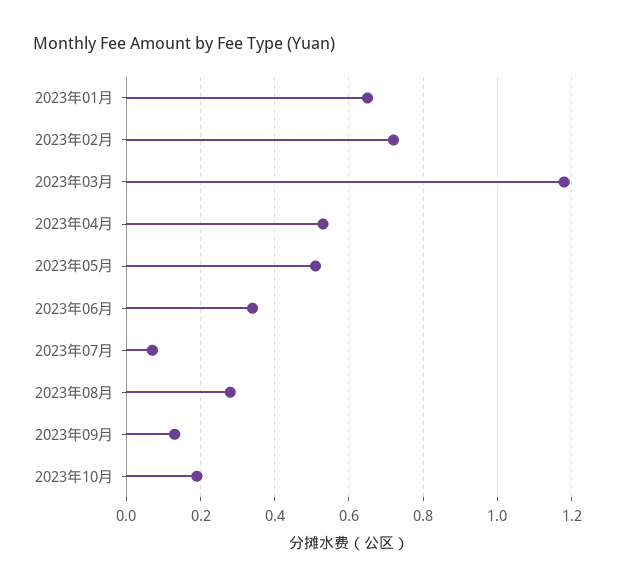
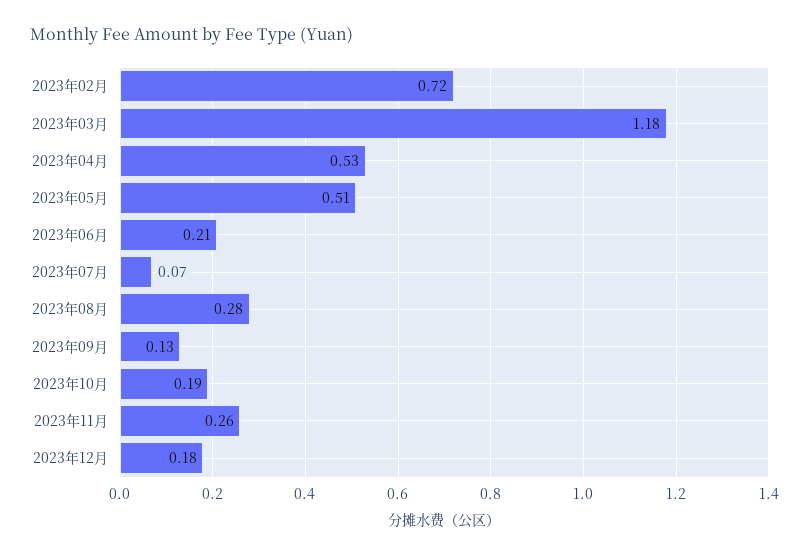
2023年01月: 0.65 -> none
2023年06月: 0.35 -> 0.21
2023年11月: none -> 0.26
2023年12月: none -> 0.18

